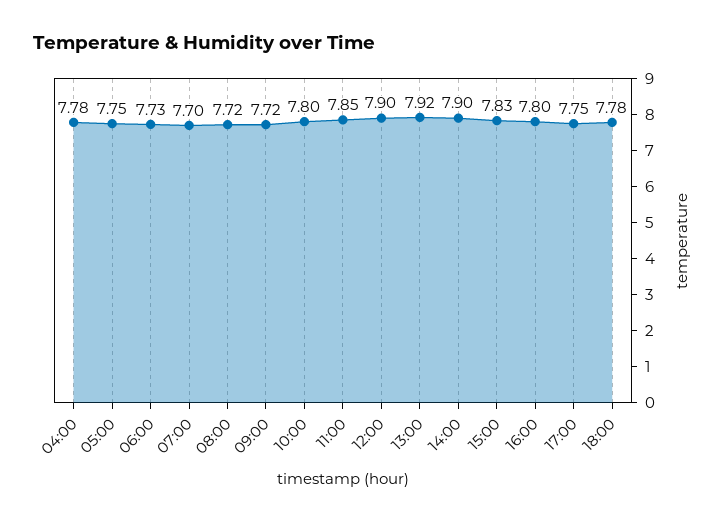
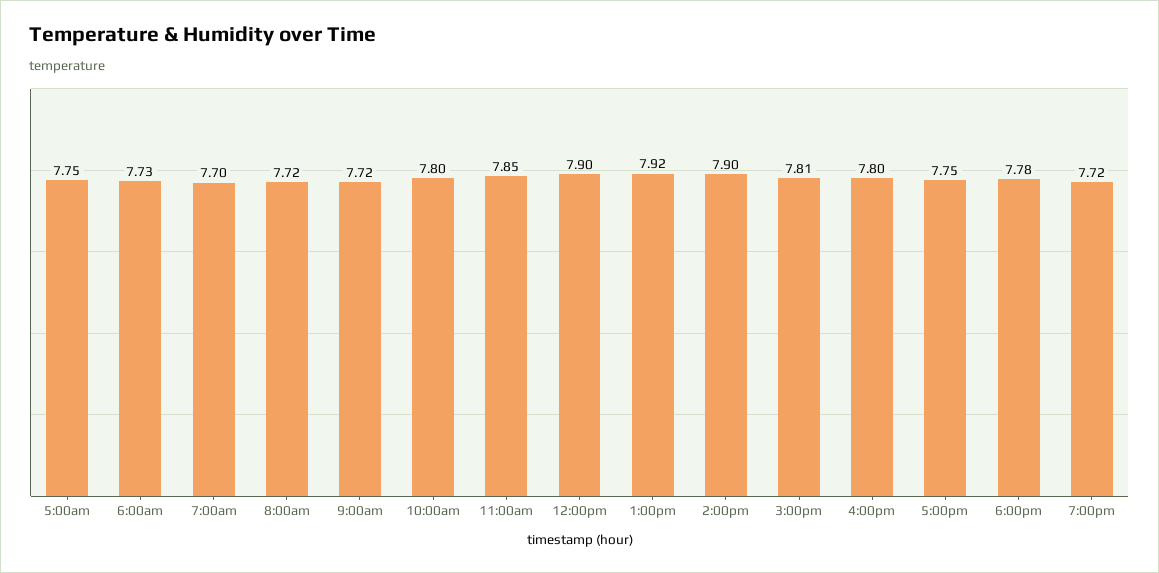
04:00: 7.78 -> none
15:00: 7.83 -> 7.81
7:00pm: none -> 7.72

